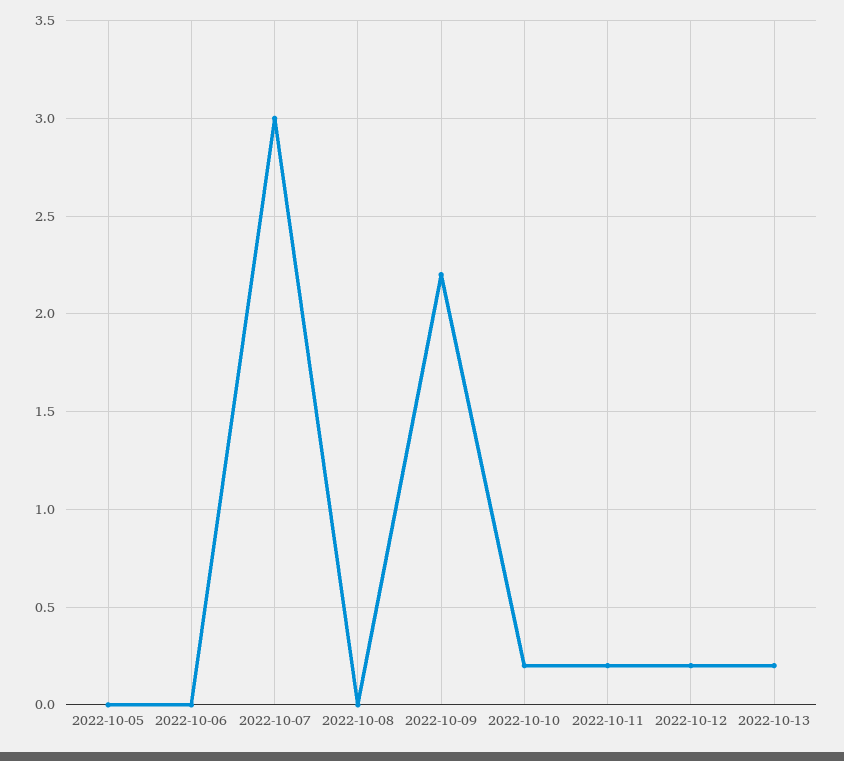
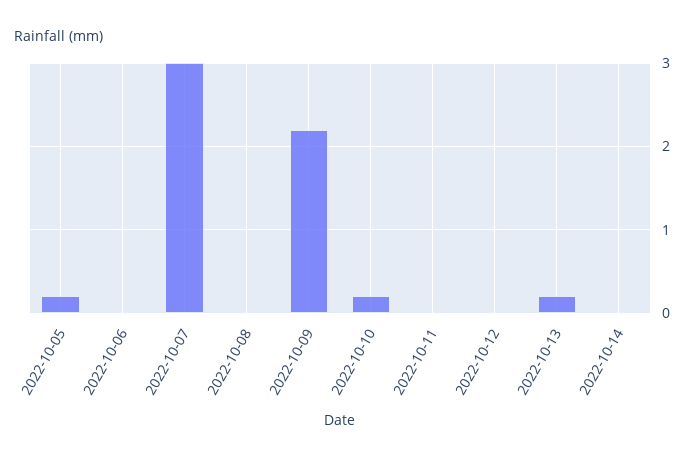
2022-10-05: 0 -> 0.2
2022-10-11: 0.2 -> 0
2022-10-12: 0.2 -> 0
2022-10-14: none -> 0

